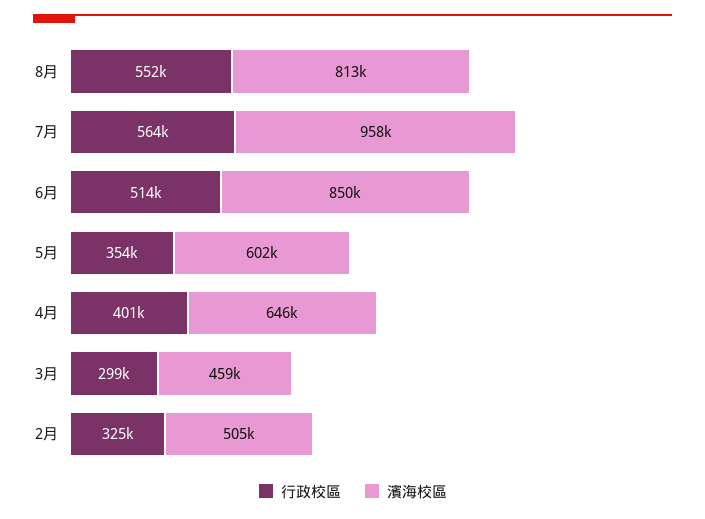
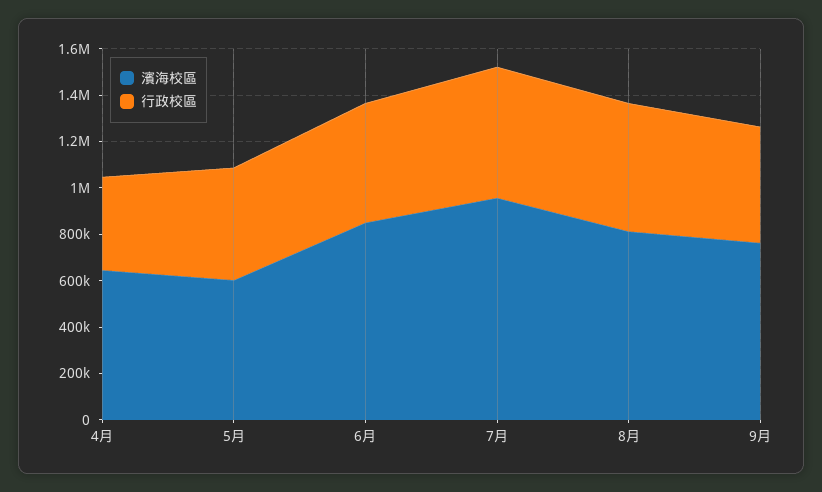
行政校區, 5月: 354000 -> 500000
行政校區, 3月: 299000 -> none
濱海校區, 3月: 459000 -> none
行政校區, 2月: 325000 -> none
濱海校區, 2月: 505000 -> none
濱海校區, 9月: none -> 750000
行政校區, 9月: none -> 500000

